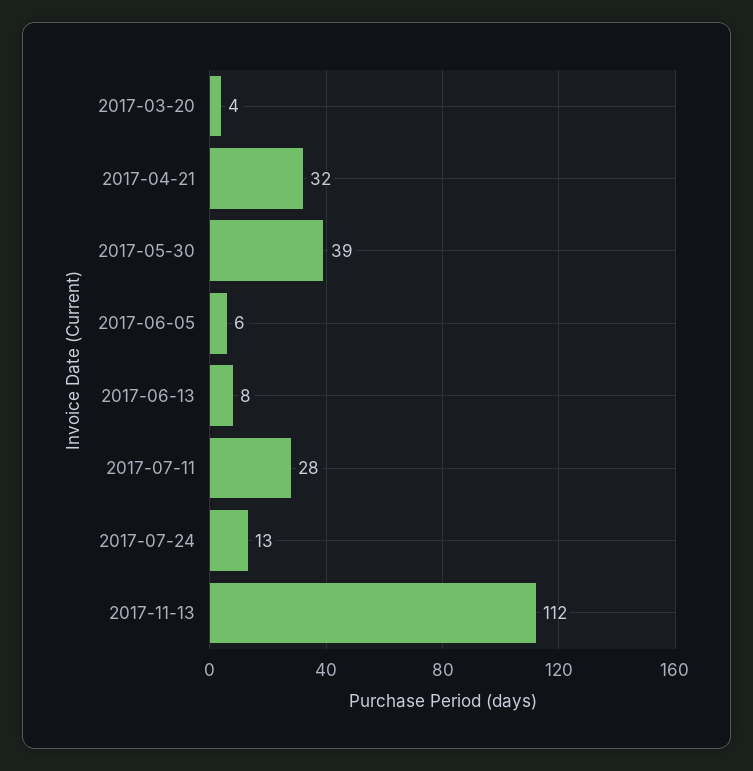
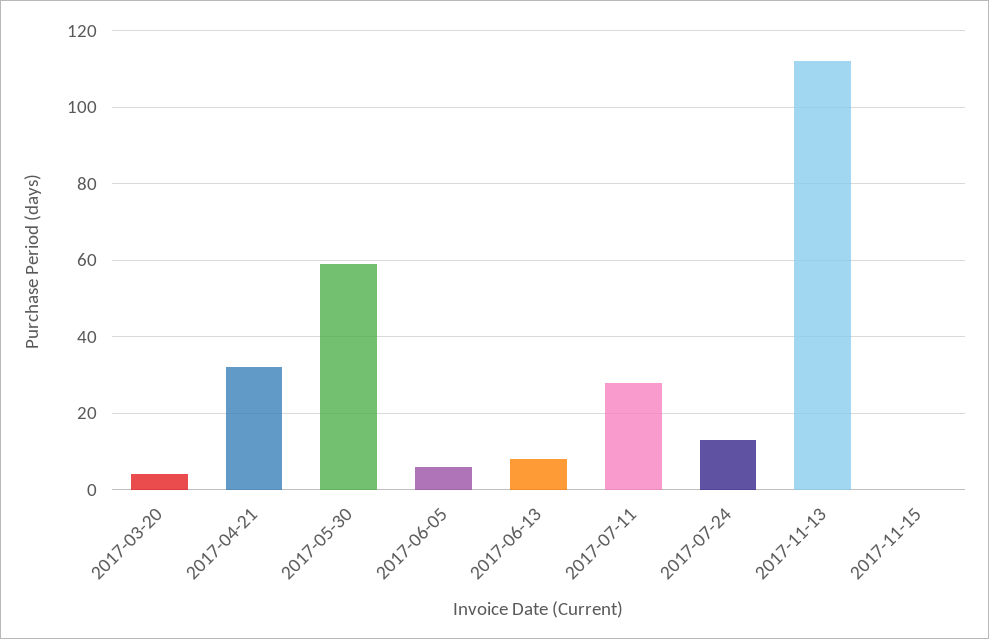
2017-05-30: 39 -> 60
2017-11-15: none -> 0

